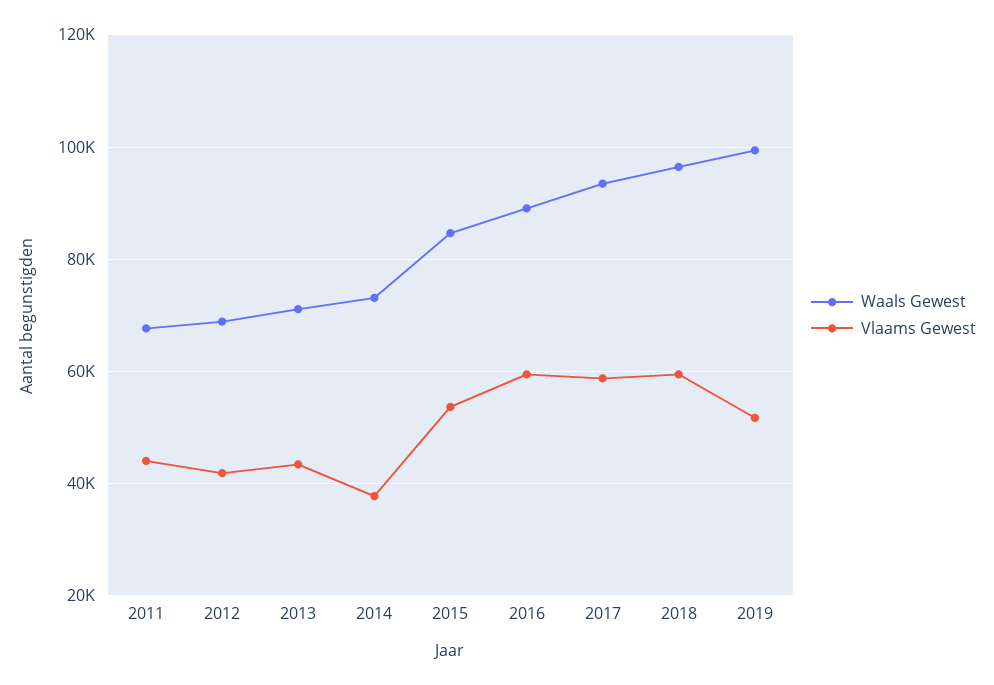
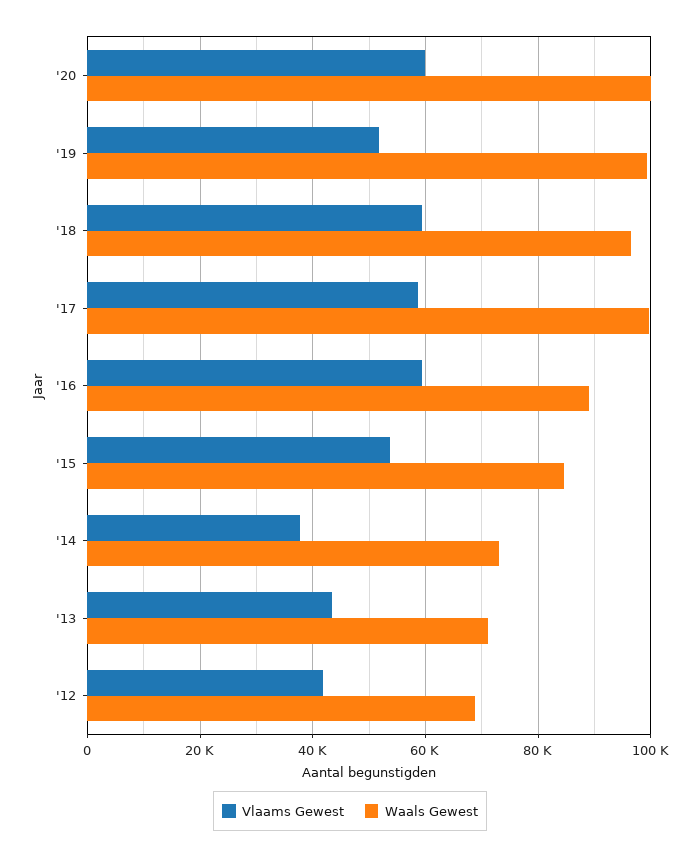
Waals Gewest, 2011: 68000 -> none
Vlaams Gewest, 2011: 44000 -> none
Waals Gewest, 2017: 94000 -> 100000
Vlaams Gewest, '20: none -> 60000
Waals Gewest, '20: none -> 100000

